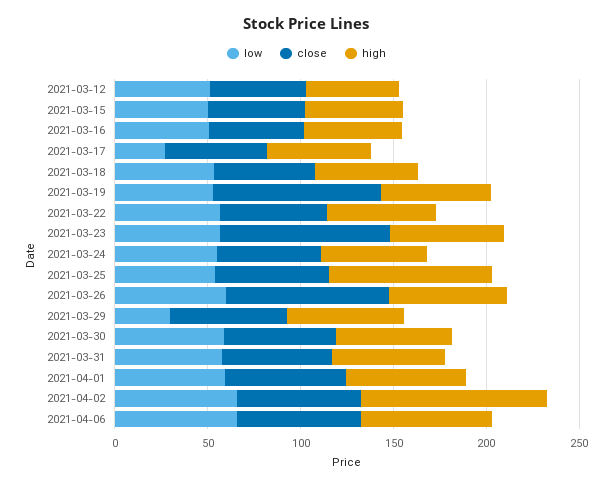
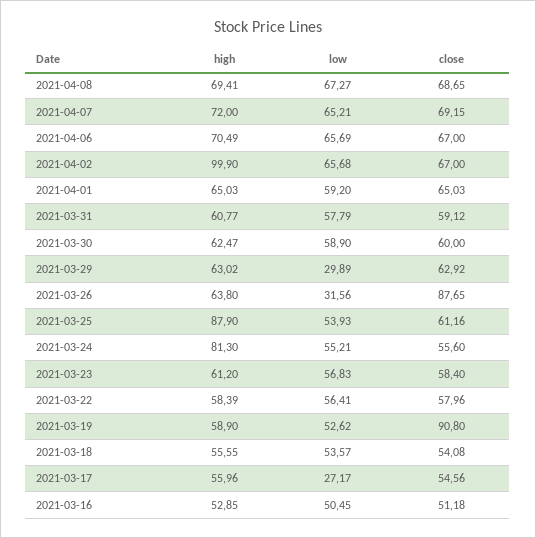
low, 2021-03-12: 50 -> none
close, 2021-03-12: 50 -> none
high, 2021-03-12: 50 -> none
low, 2021-03-15: 50 -> none
close, 2021-03-15: 50 -> none
high, 2021-03-15: 50 -> none
close, 2021-03-23: 90 -> 58.4
high, 2021-03-24: 60 -> 81.3
low, 2021-03-26: 60 -> 31.56
high, 2021-04-08: none -> 69.41
low, 2021-04-08: none -> 67.27
close, 2021-04-08: none -> 68.65
high, 2021-04-07: none -> 72
low, 2021-04-07: none -> 65.21
close, 2021-04-07: none -> 69.15

